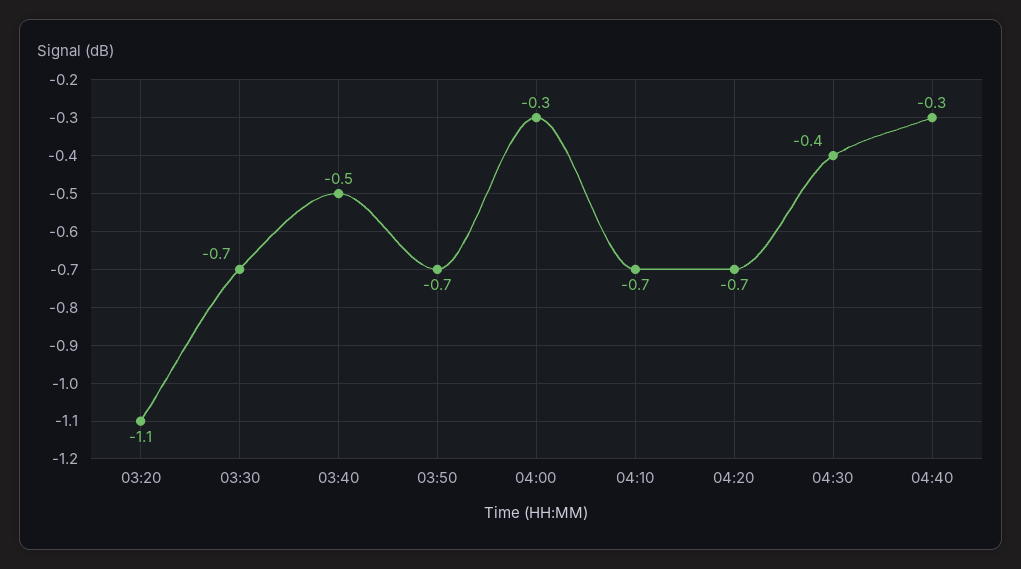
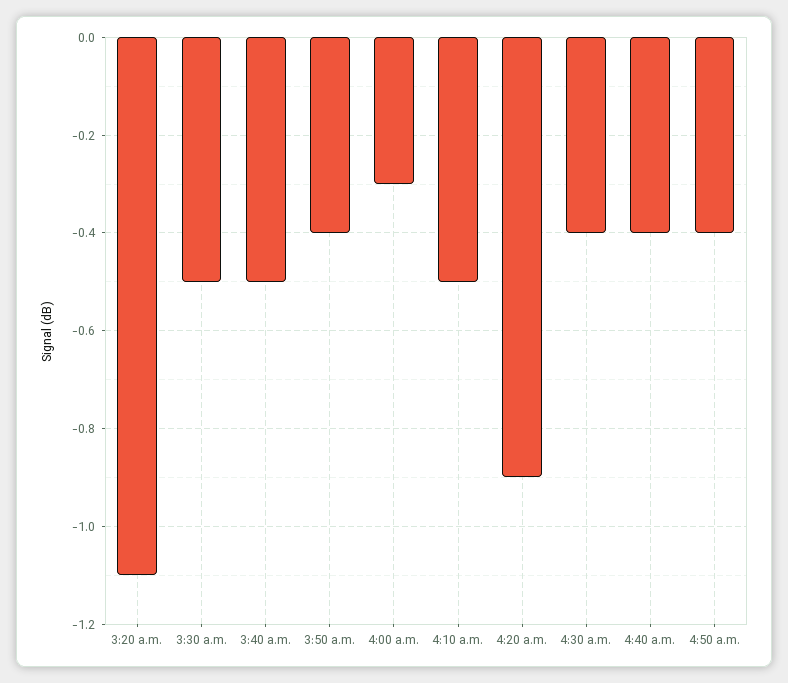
03:30: -0.7 -> -0.5
03:50: -0.7 -> -0.4
04:10: -0.7 -> -0.5
04:20: -0.7 -> -0.9
04:40: -0.3 -> -0.4
4:50 a.m.: none -> -0.4

